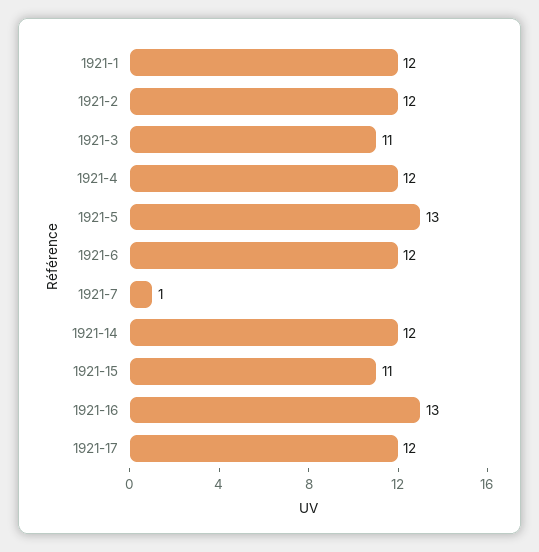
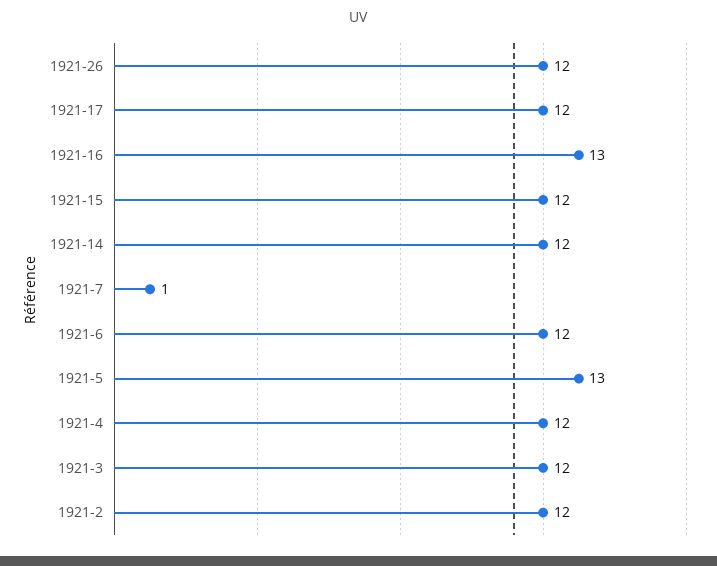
1921-1: 12 -> none
1921-3: 11 -> 12
1921-15: 11 -> 12
1921-26: none -> 12

